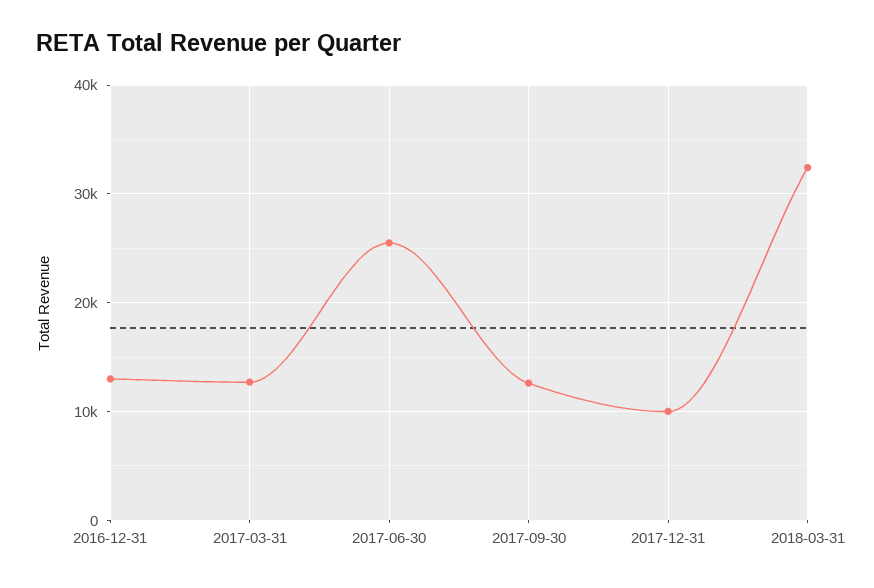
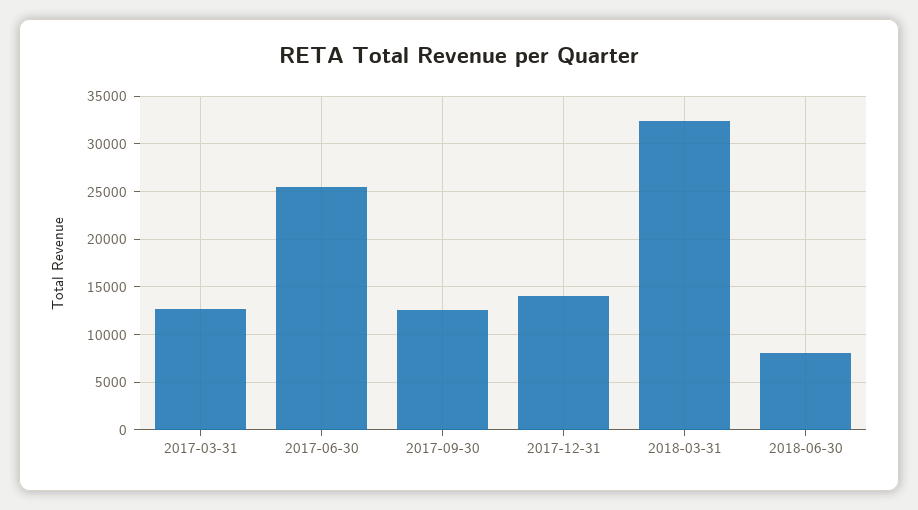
2016-12-31: 13000 -> none
2017-12-31: 10000 -> 14000
2018-06-30: none -> 8000

